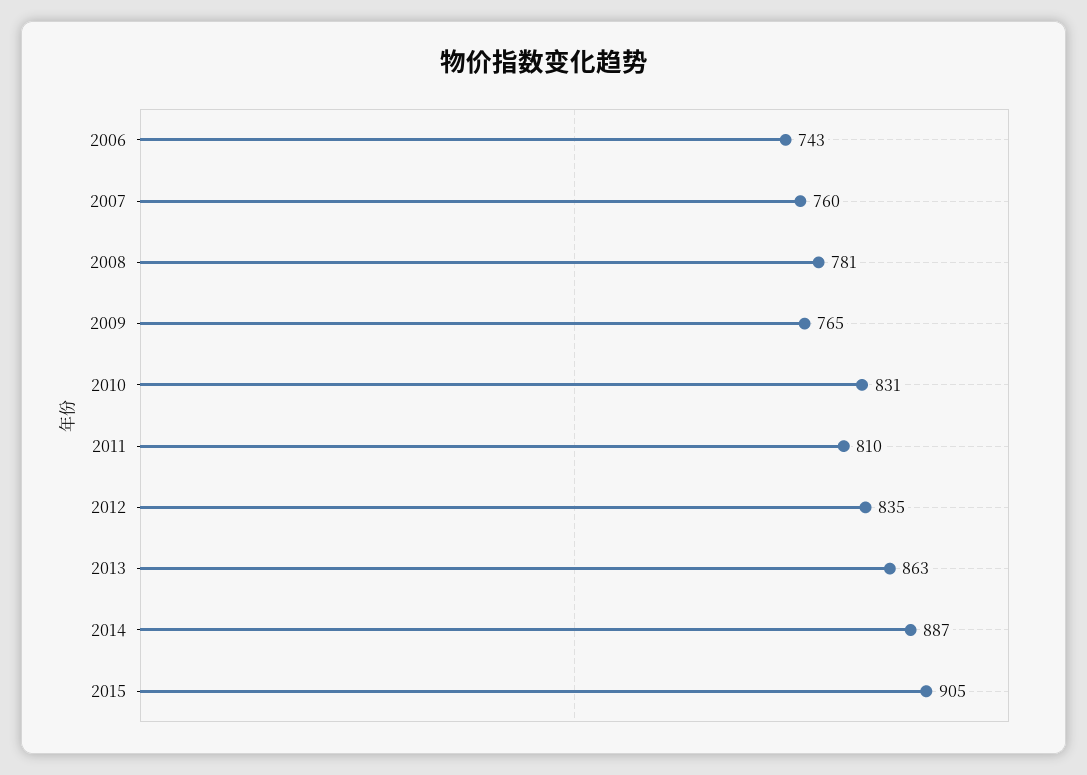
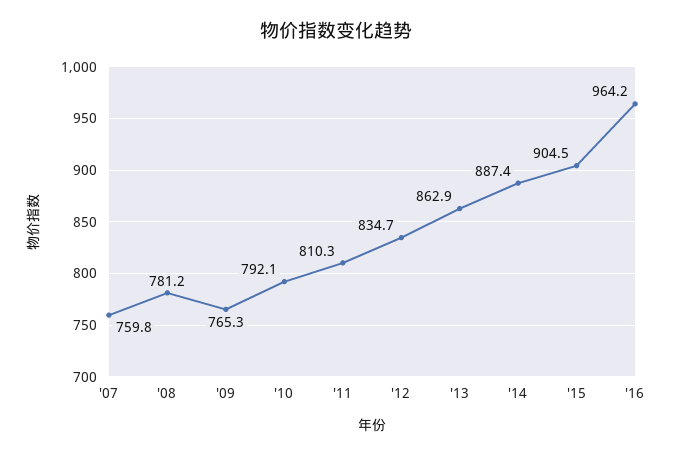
2006: 743 -> none
2010: 831 -> 792.1
'16: none -> 964.2

